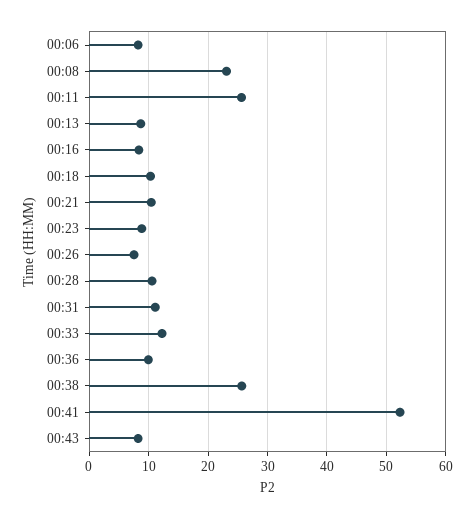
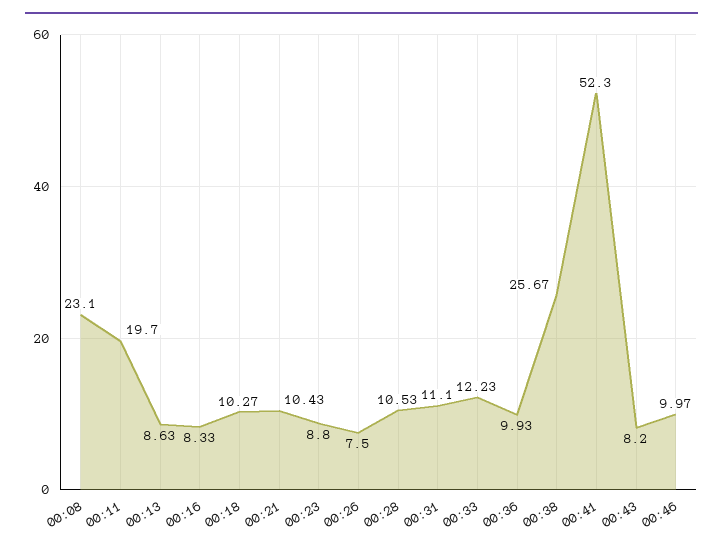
00:06: 8 -> none
00:11: 26 -> 19.7
00:46: none -> 9.97

